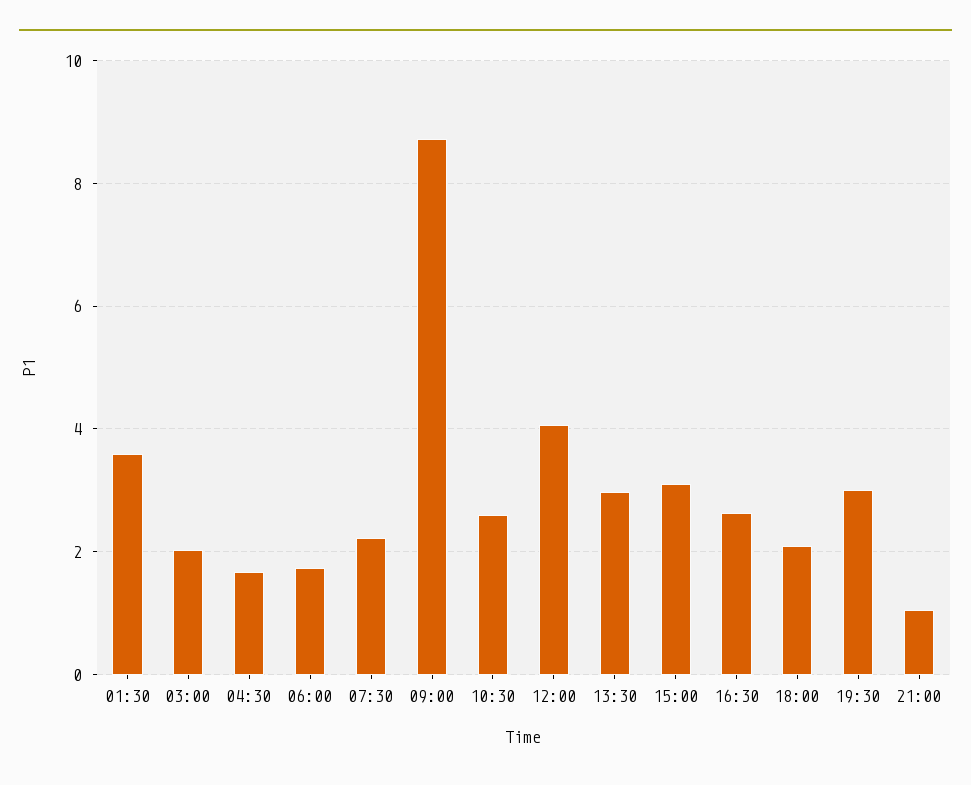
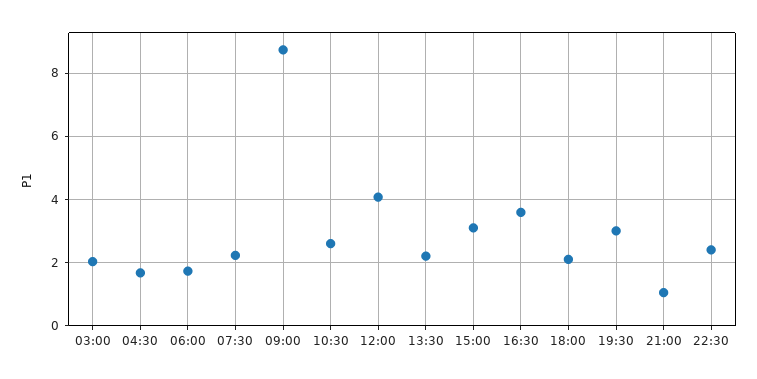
01:30: 3.6 -> none
13:30: 3 -> 2.2
16:30: 2.6 -> 3.6
22:30: none -> 2.4

